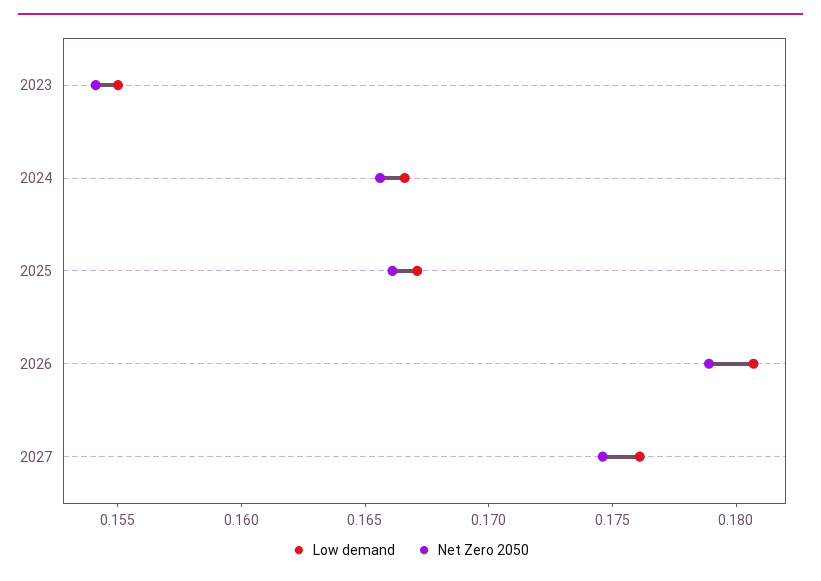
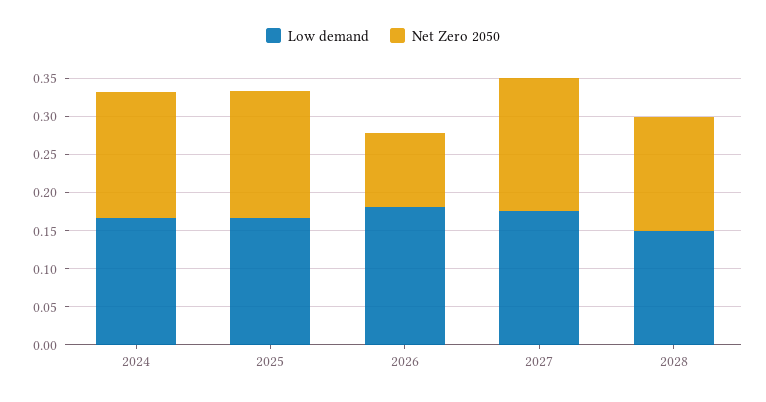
Low demand, 2023: 0.155 -> none
Net Zero 2050, 2023: 0.154 -> none
Net Zero 2050, 2026: 0.179 -> 0.1
Low demand, 2028: none -> 0.15
Net Zero 2050, 2028: none -> 0.15

